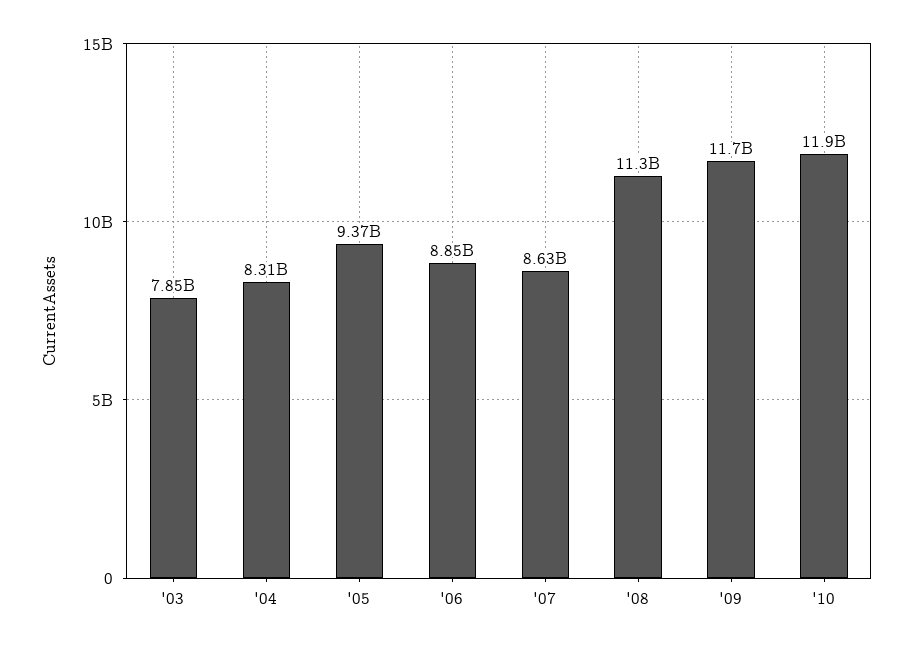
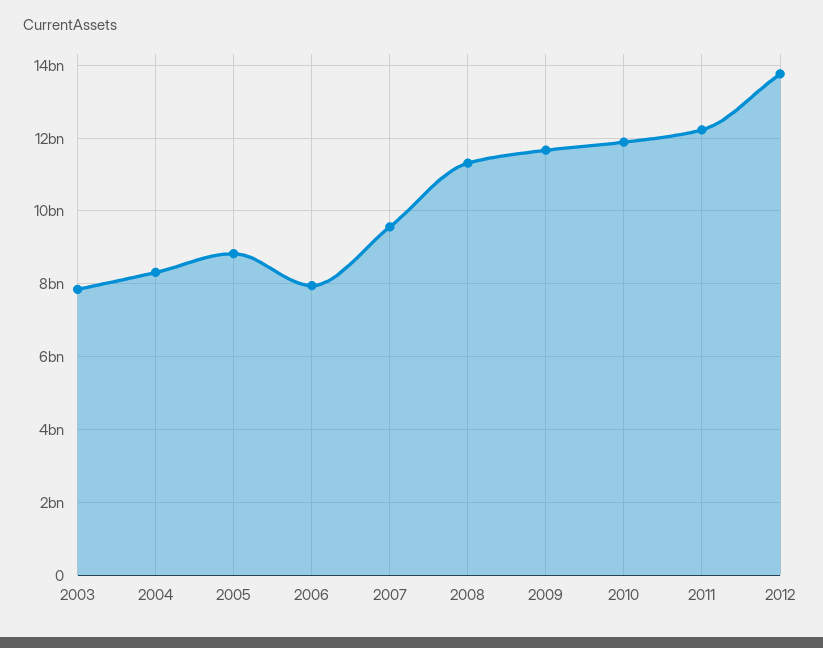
'05: 9370000000 -> 8800000000
'06: 8850000000 -> 8000000000
'07: 8630000000 -> 9600000000
2011: none -> 12200000000
2012: none -> 13800000000

